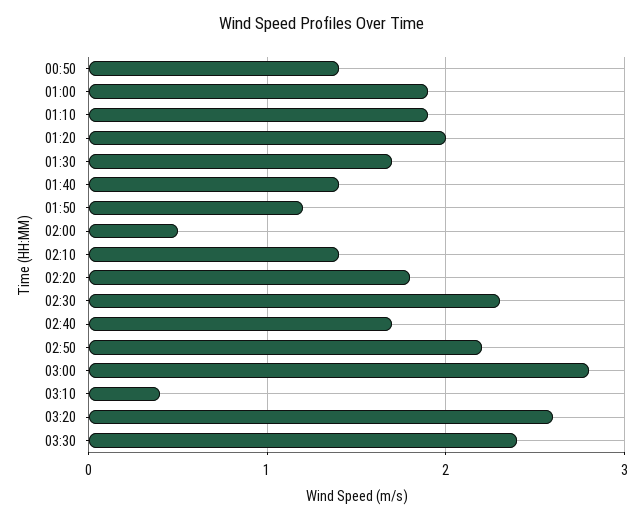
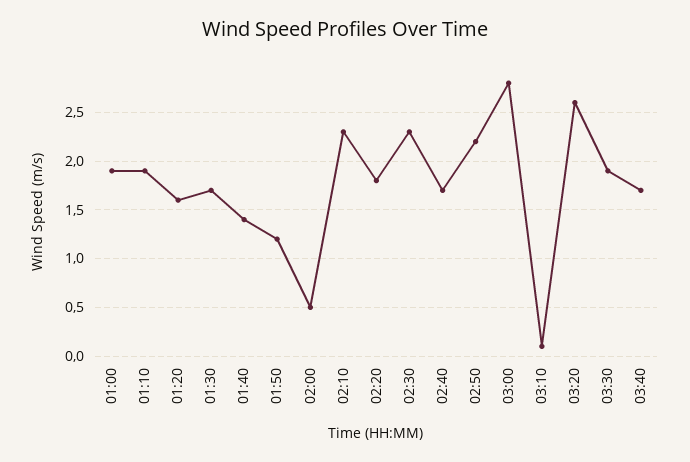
00:50: 1.4 -> none
01:20: 2 -> 1.6
02:10: 1.4 -> 2.3
03:10: 0.4 -> 0.1
03:30: 2.4 -> 1.9
03:40: none -> 1.7

